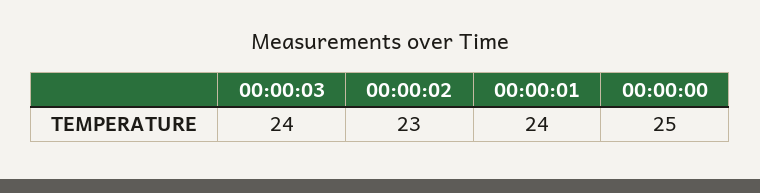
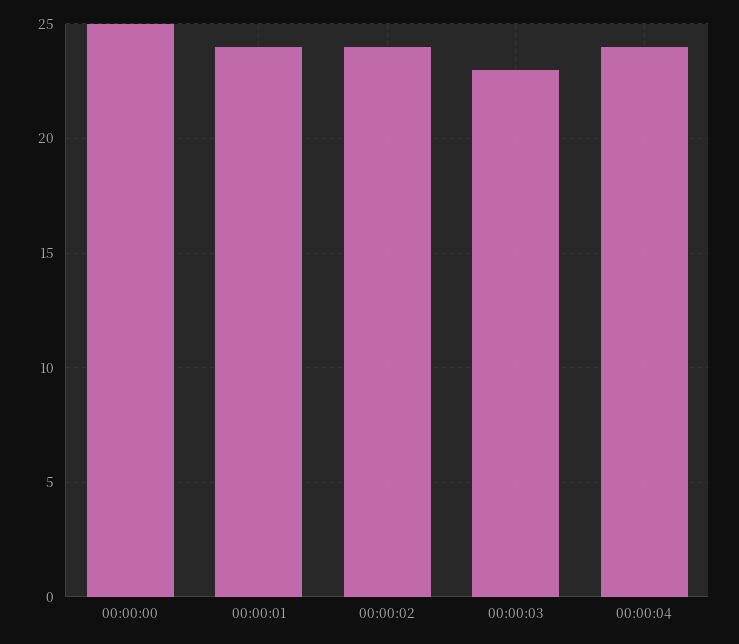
00:00:03: 24 -> 23
00:00:02: 23 -> 24
00:00:04: none -> 24

